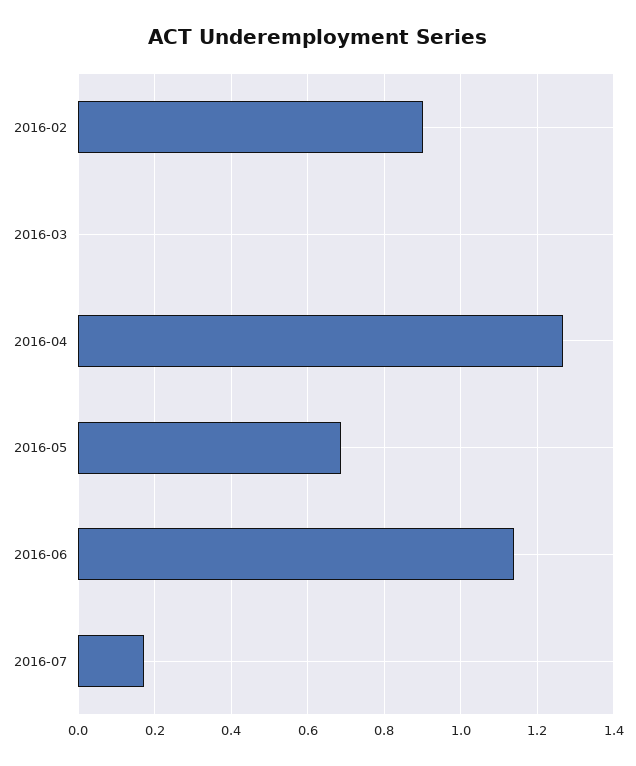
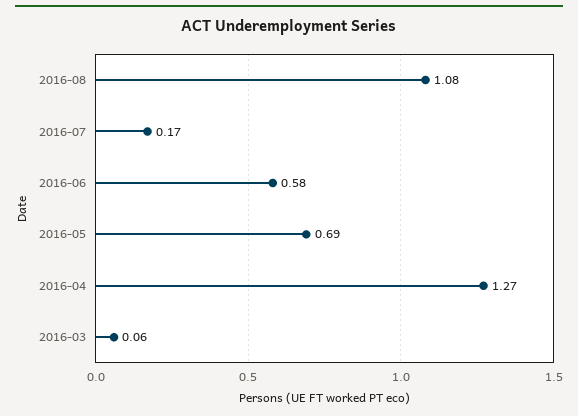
2016-02: 0.9 -> none
2016-03: 0 -> 0.06
2016-06: 1.14 -> 0.58
2016-08: none -> 1.08

